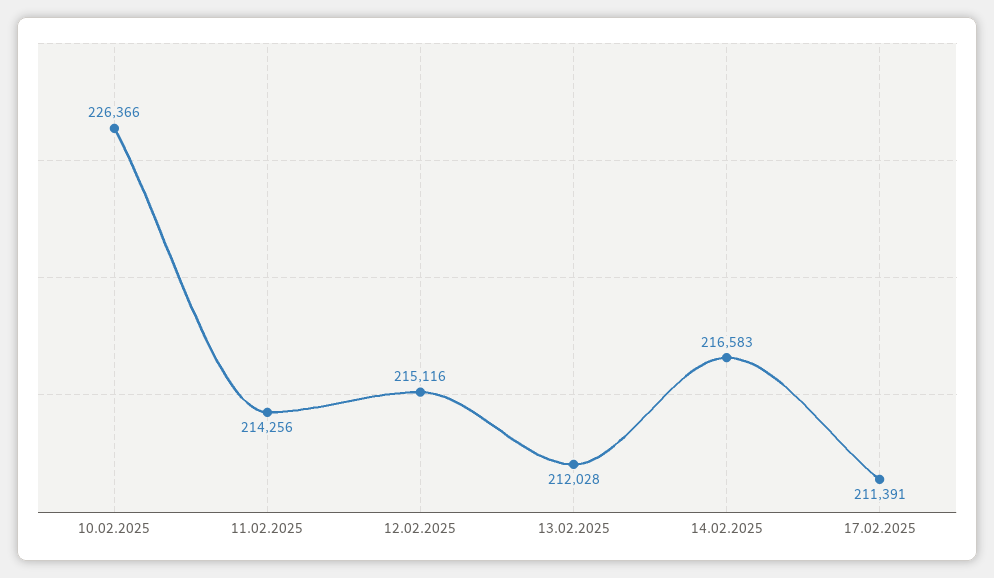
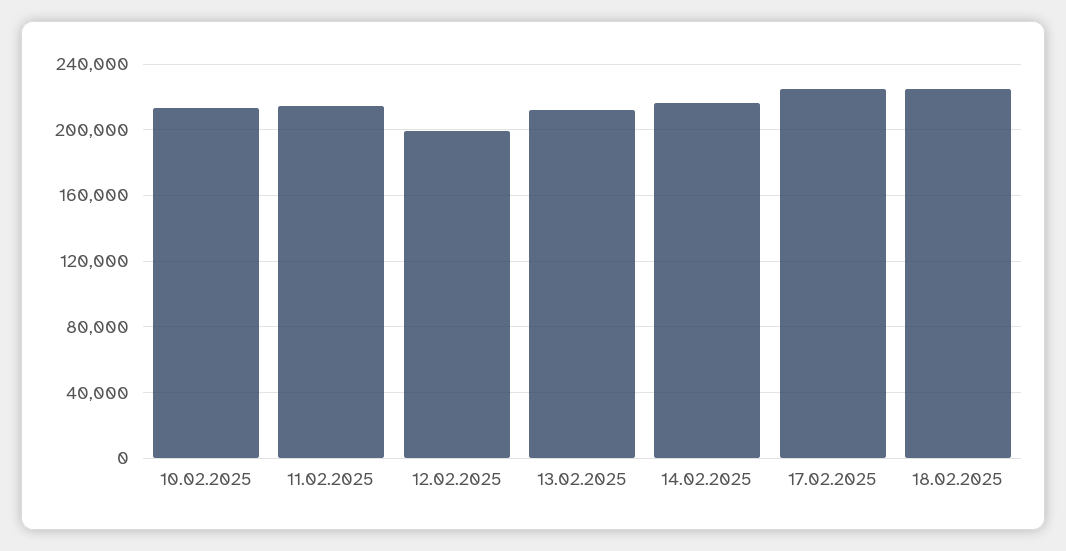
10.02.2025: 226366 -> 215000
12.02.2025: 215116 -> 200000
17.02.2025: 211391 -> 225000
18.02.2025: none -> 225000

